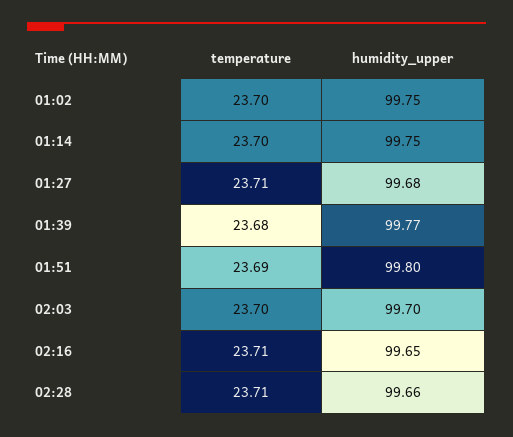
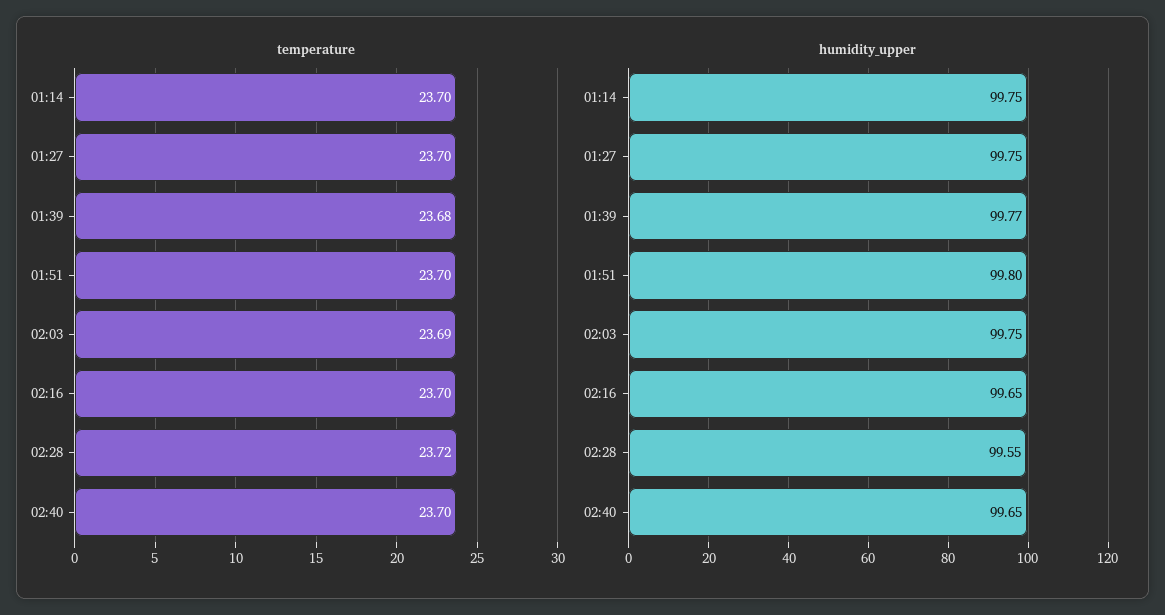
temperature, 01:02: 23.7 -> none
humidity_upper, 01:02: 99.75 -> none
temperature, 01:27: 23.71 -> 23.7
humidity_upper, 01:27: 99.68 -> 99.75
temperature, 01:51: 23.69 -> 23.7
temperature, 02:03: 23.7 -> 23.69
humidity_upper, 02:03: 99.7 -> 99.75
temperature, 02:16: 23.71 -> 23.7
temperature, 02:28: 23.71 -> 23.72
humidity_upper, 02:28: 99.66 -> 99.55
temperature, 02:40: none -> 23.7
humidity_upper, 02:40: none -> 99.65

